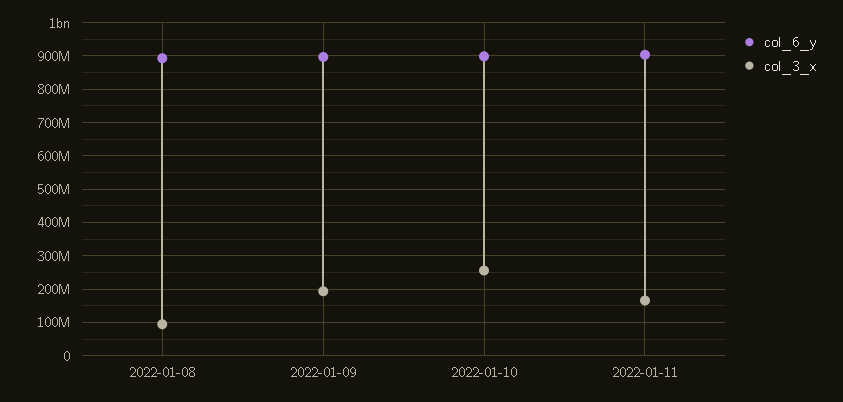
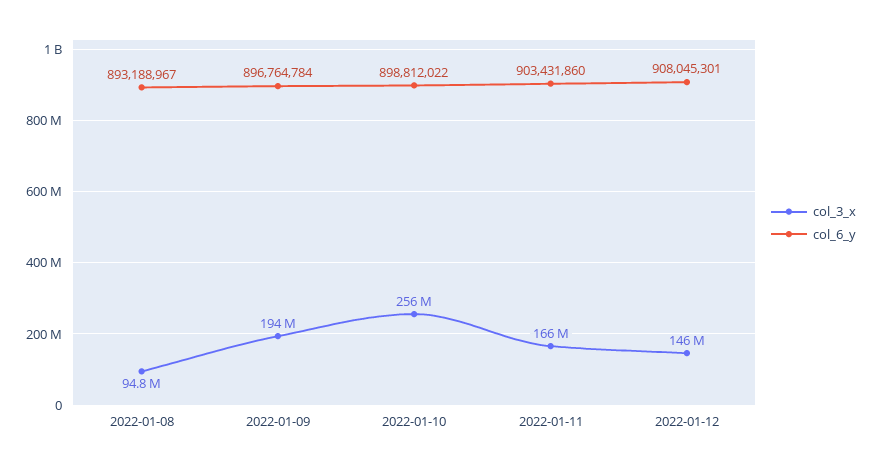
col_3_x, 2022-01-12: none -> 146000000
col_6_y, 2022-01-12: none -> 908045301

